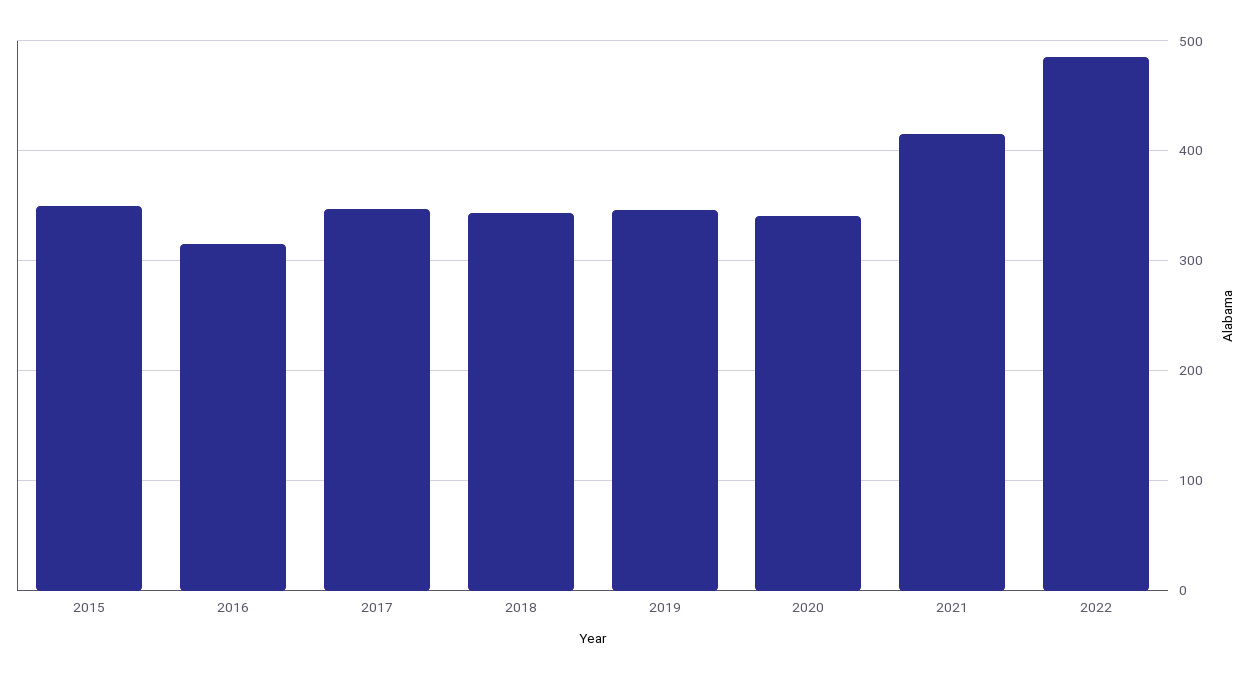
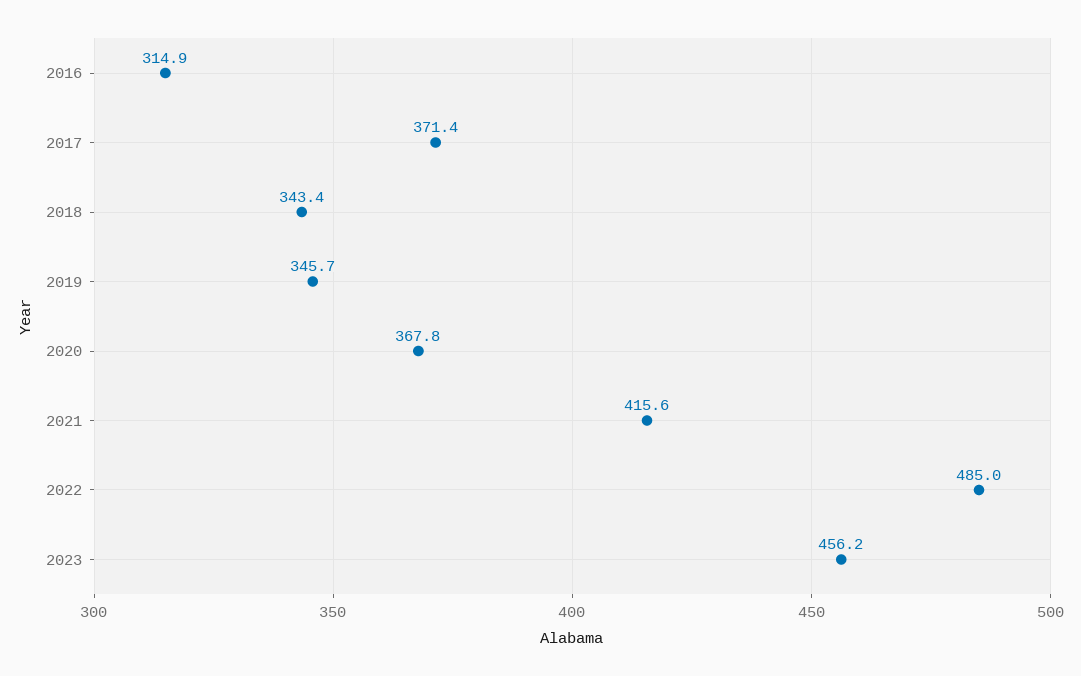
2015: 350 -> none
2017: 350 -> 371.4
2020: 340 -> 367.8
2023: none -> 456.2

